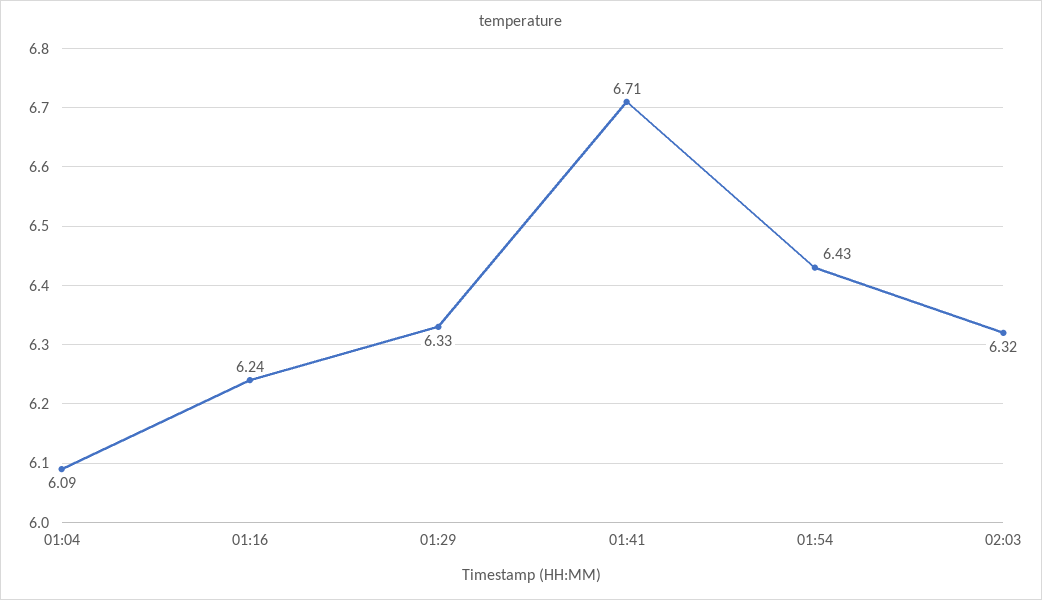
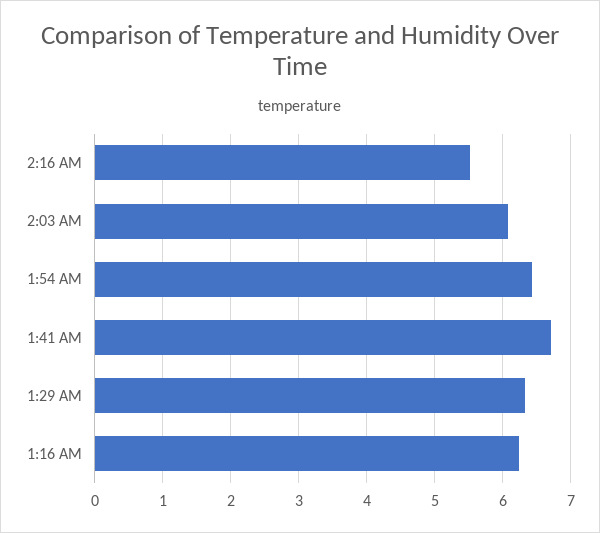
01:04: 6.09 -> none
02:03: 6.32 -> 6.1
2:16 AM: none -> 5.5

